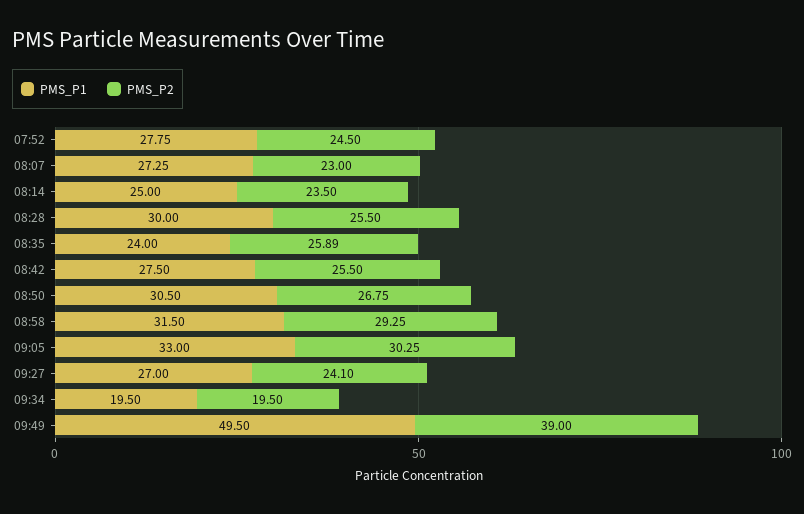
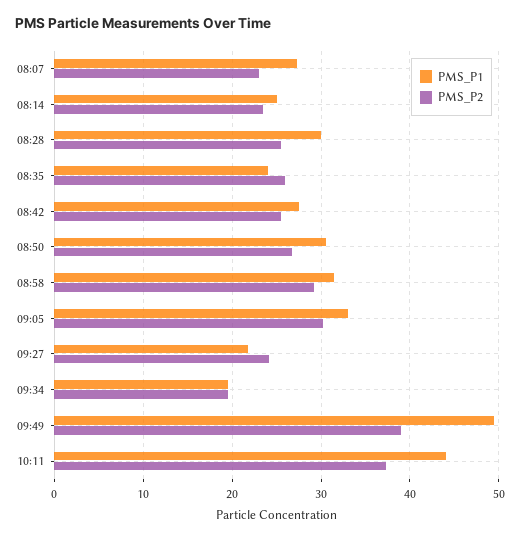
PMS_P1, 07:52: 27.75 -> none
PMS_P2, 07:52: 24.5 -> none
PMS_P1, 09:27: 27 -> 22
PMS_P1, 10:11: none -> 44
PMS_P2, 10:11: none -> 37

